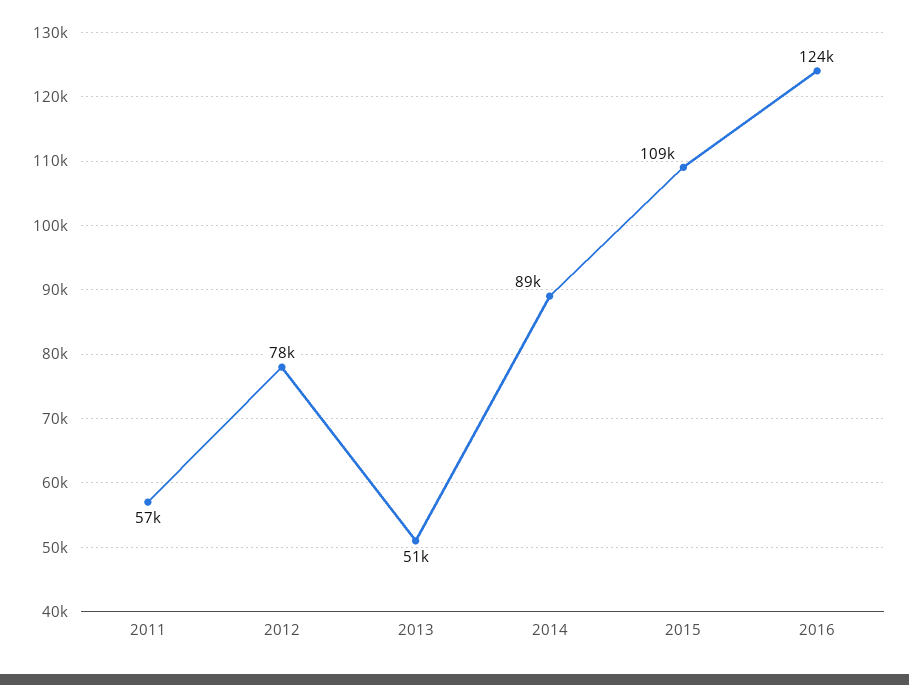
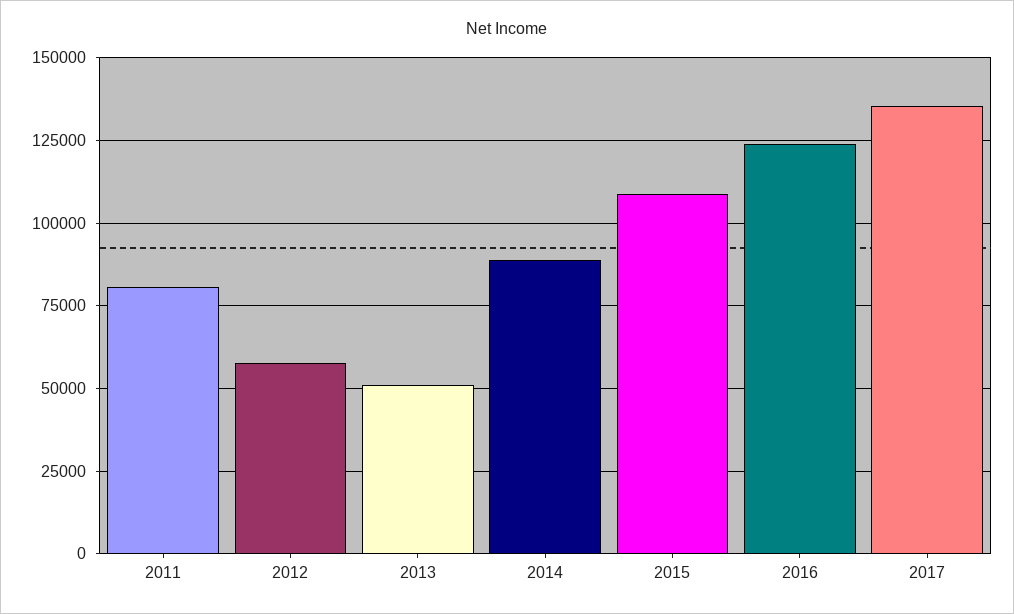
2011: 57000 -> 80000
2012: 78000 -> 57500
2017: none -> 135000

